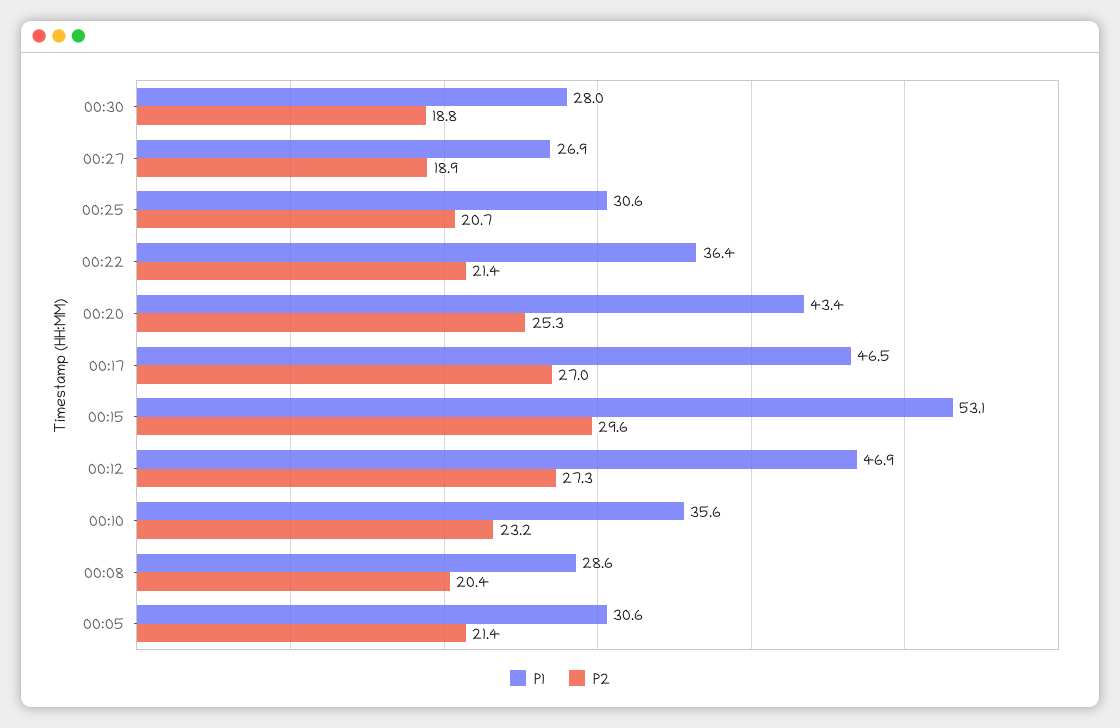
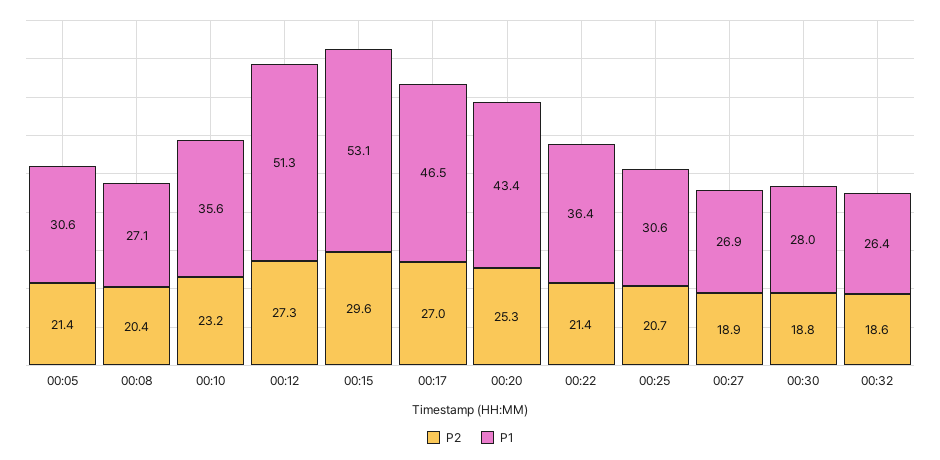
P1, 00:12: 46.9 -> 51.3
P1, 00:08: 28.6 -> 27.1
P2, 00:32: none -> 18.6
P1, 00:32: none -> 26.4

